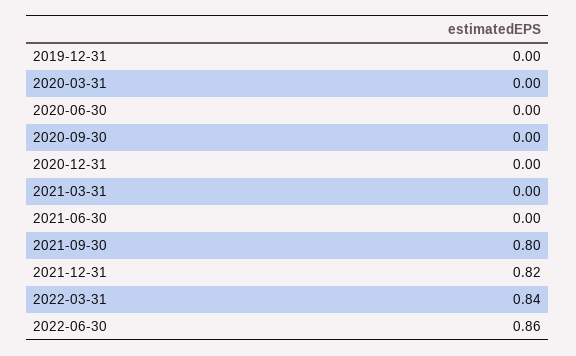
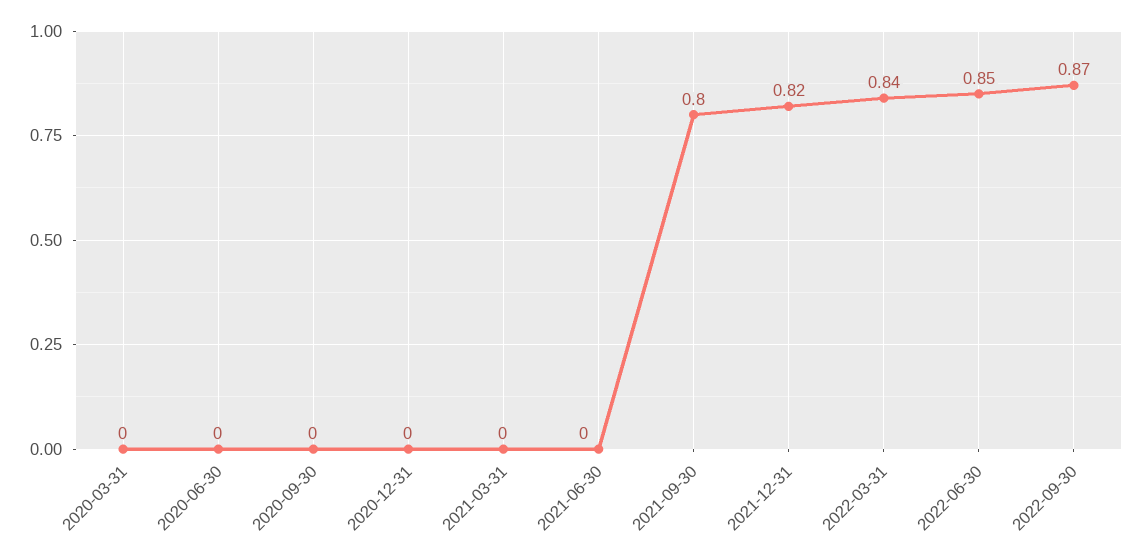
2019-12-31: 0 -> none
2022-06-30: 0.86 -> 0.85
2022-09-30: none -> 0.87

